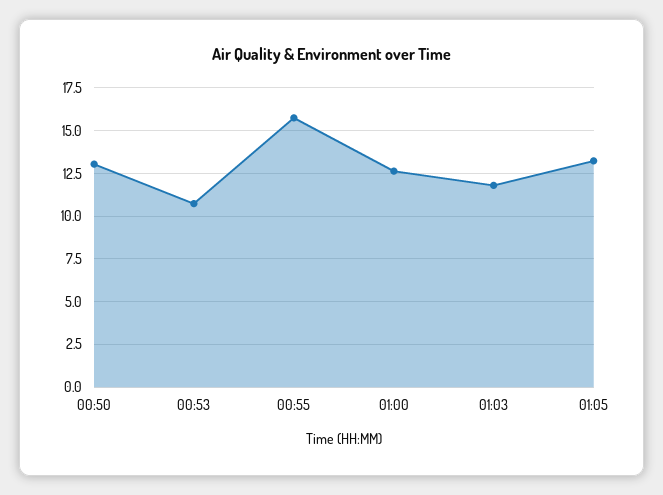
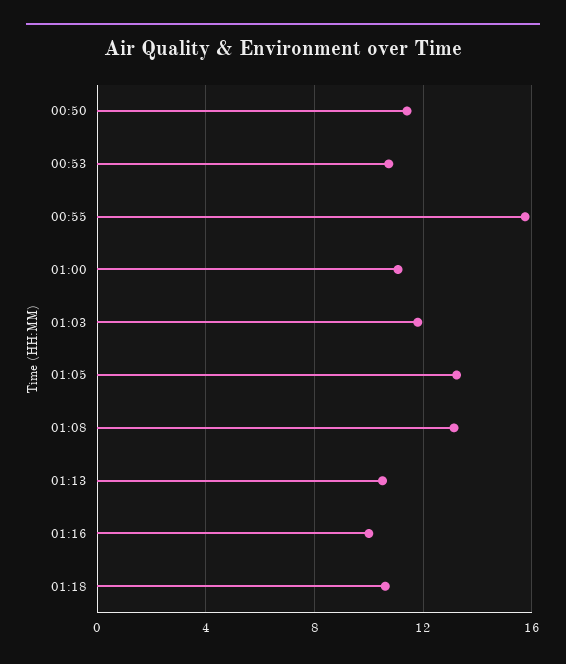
00:50: 13 -> 11.5
01:00: 12.5 -> 11
01:08: none -> 13
01:13: none -> 10.5
01:16: none -> 10
01:18: none -> 10.5

